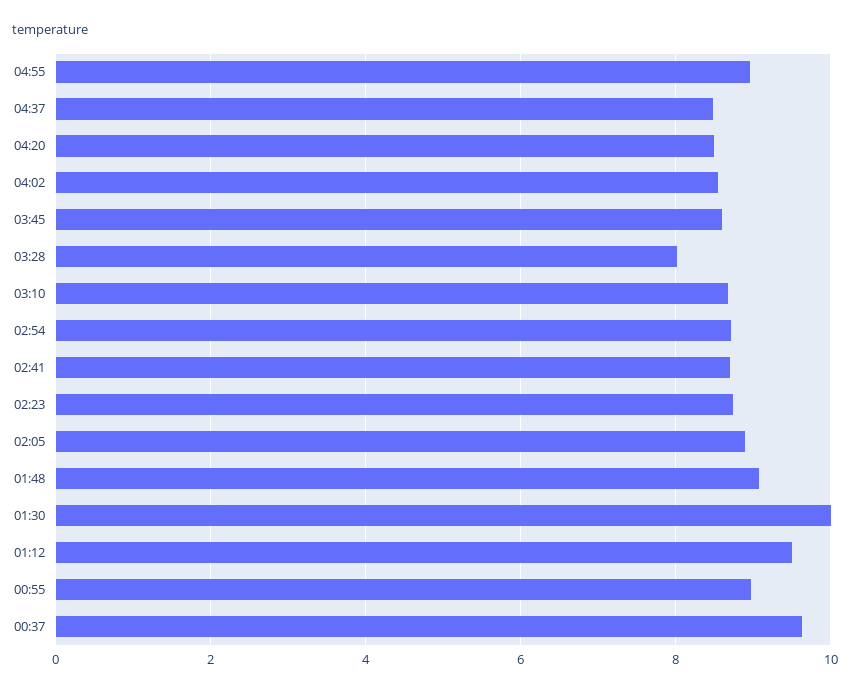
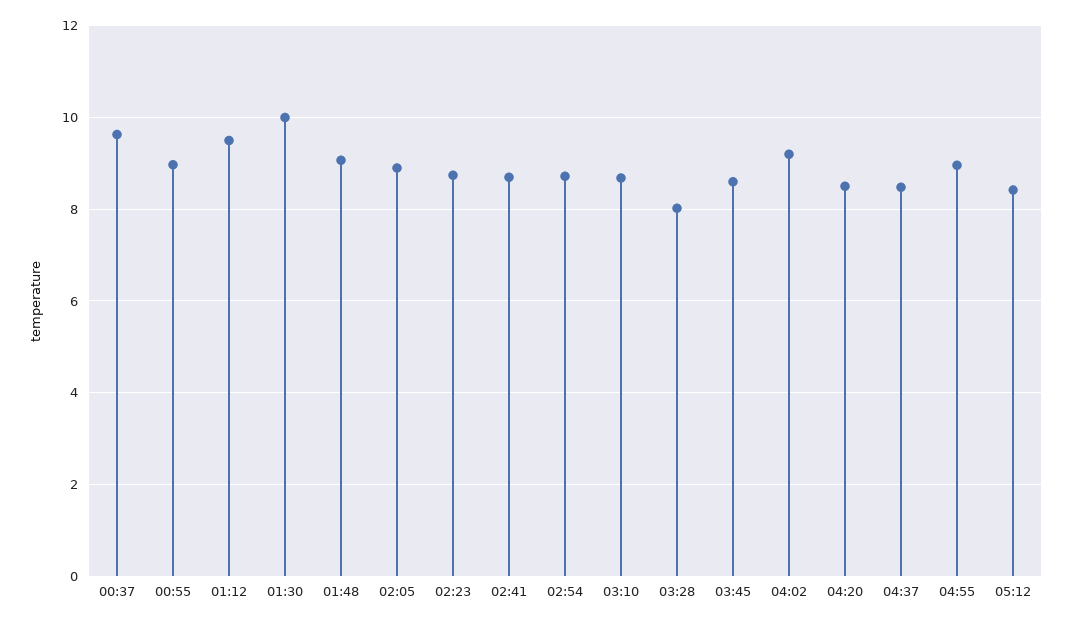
04:02: 8.6 -> 9.2
05:12: none -> 8.4

